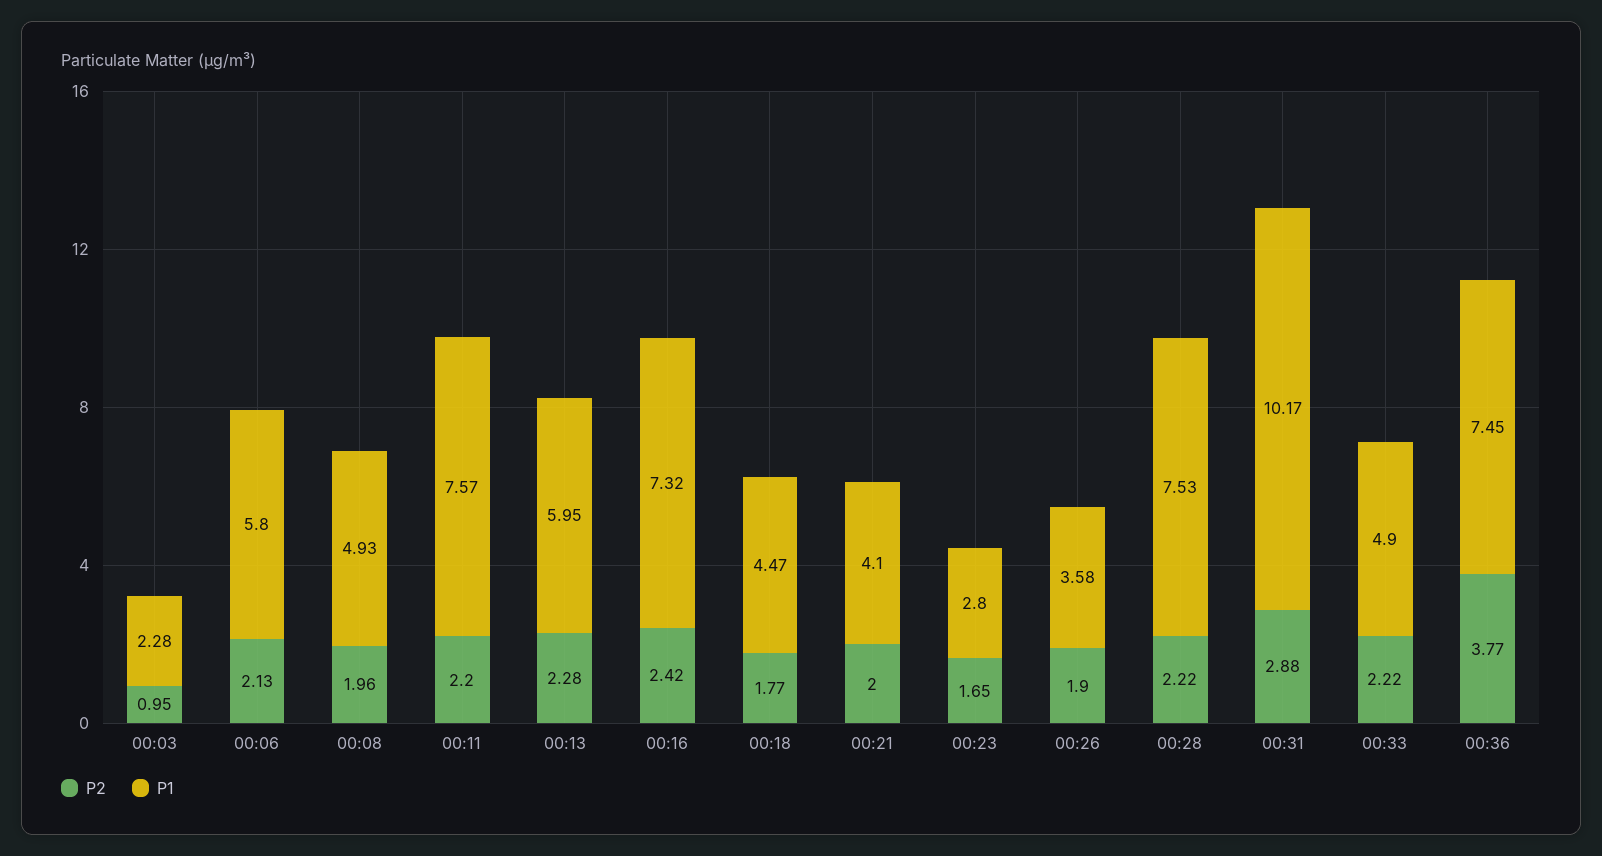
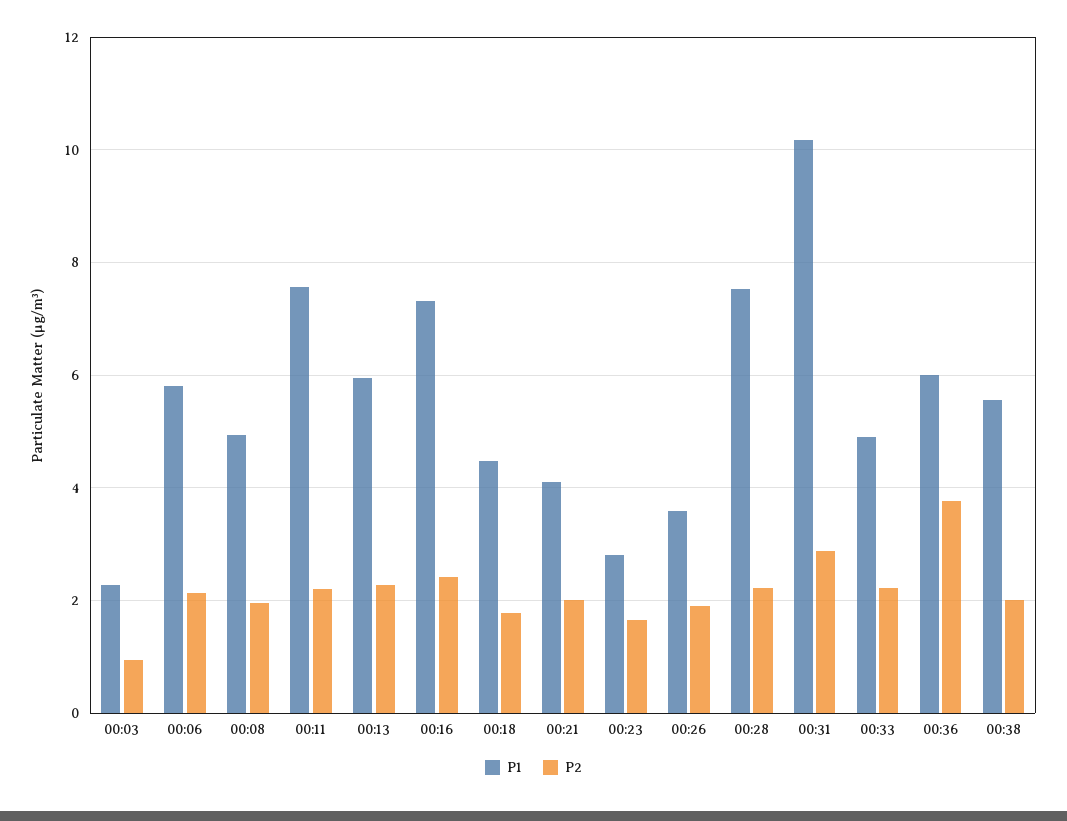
P1, 00:36: 7.45 -> 6
P1, 00:38: none -> 5.6
P2, 00:38: none -> 2

